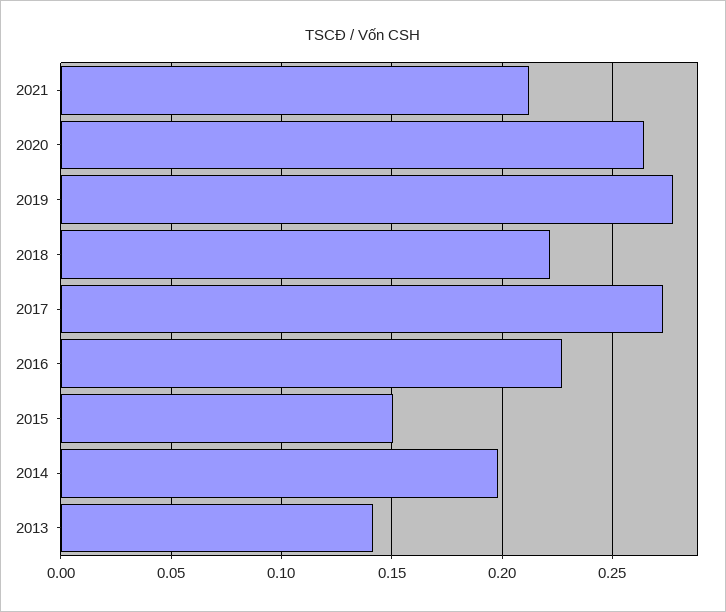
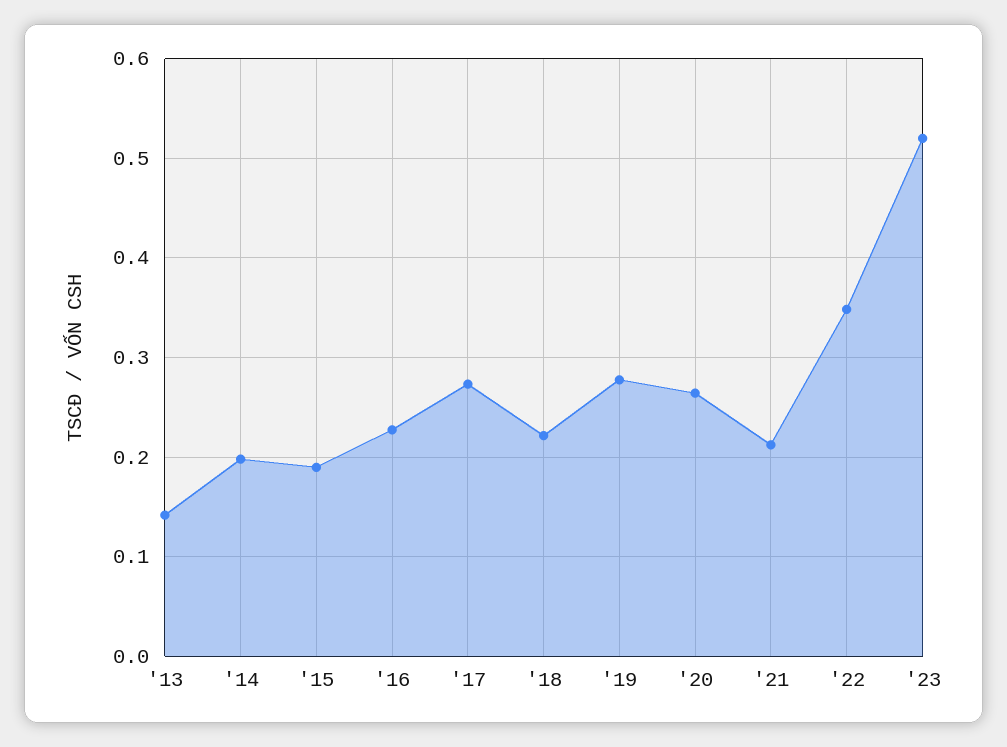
2015: 0.15 -> 0.19
'22: none -> 0.35
'23: none -> 0.52

